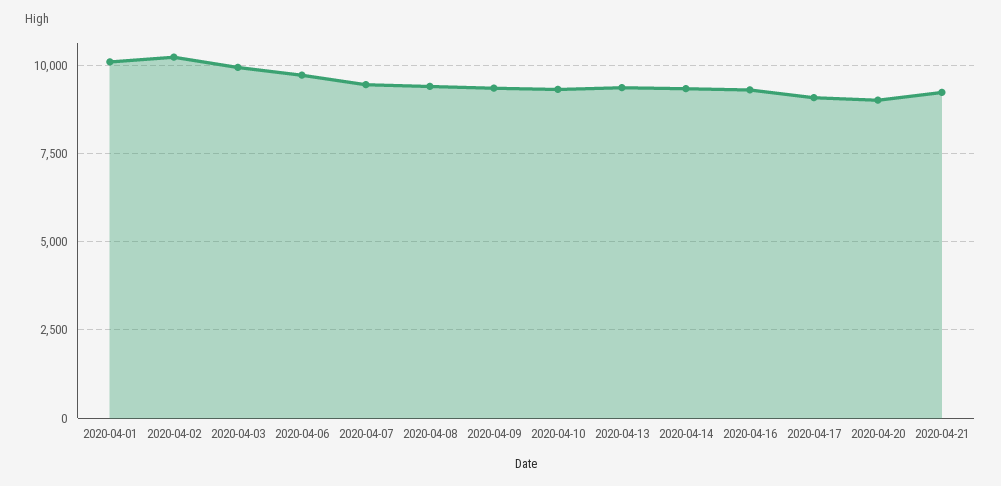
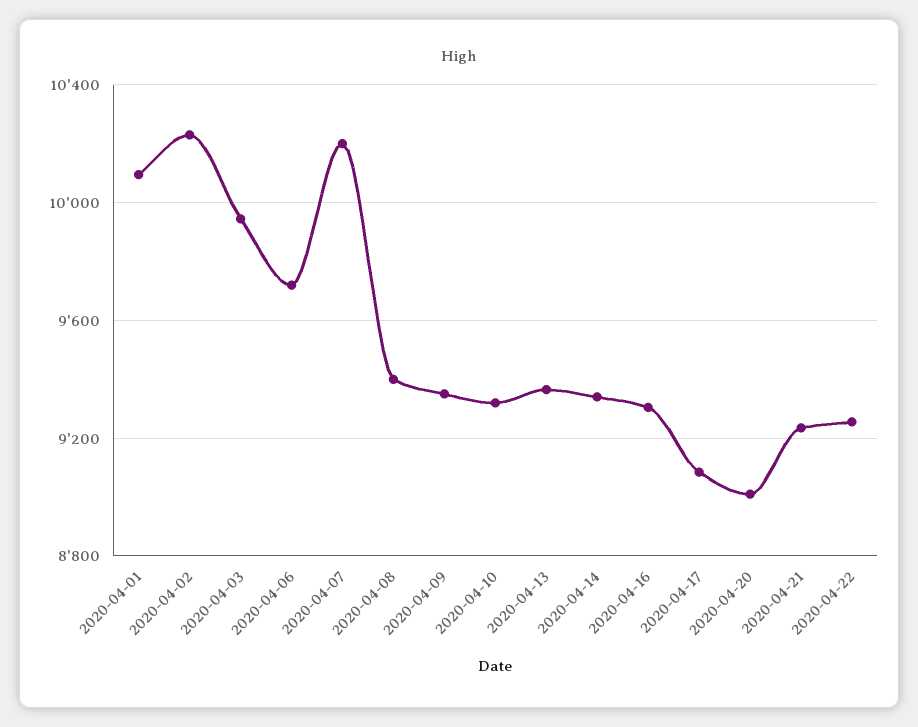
2020-04-07: 9500 -> 10200
2020-04-22: none -> 9250

